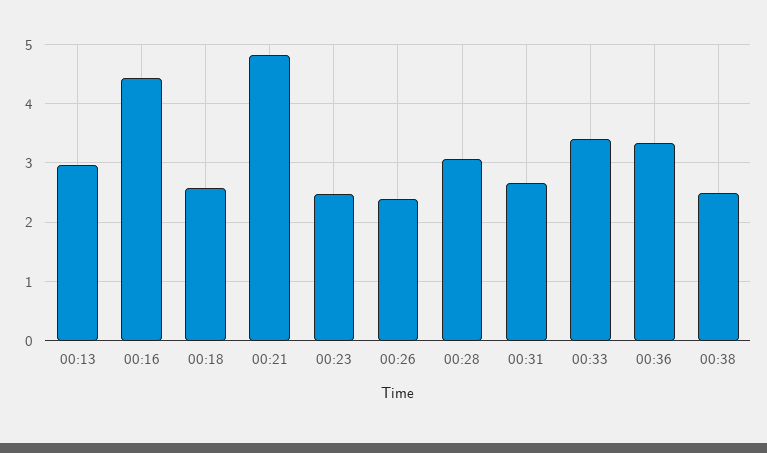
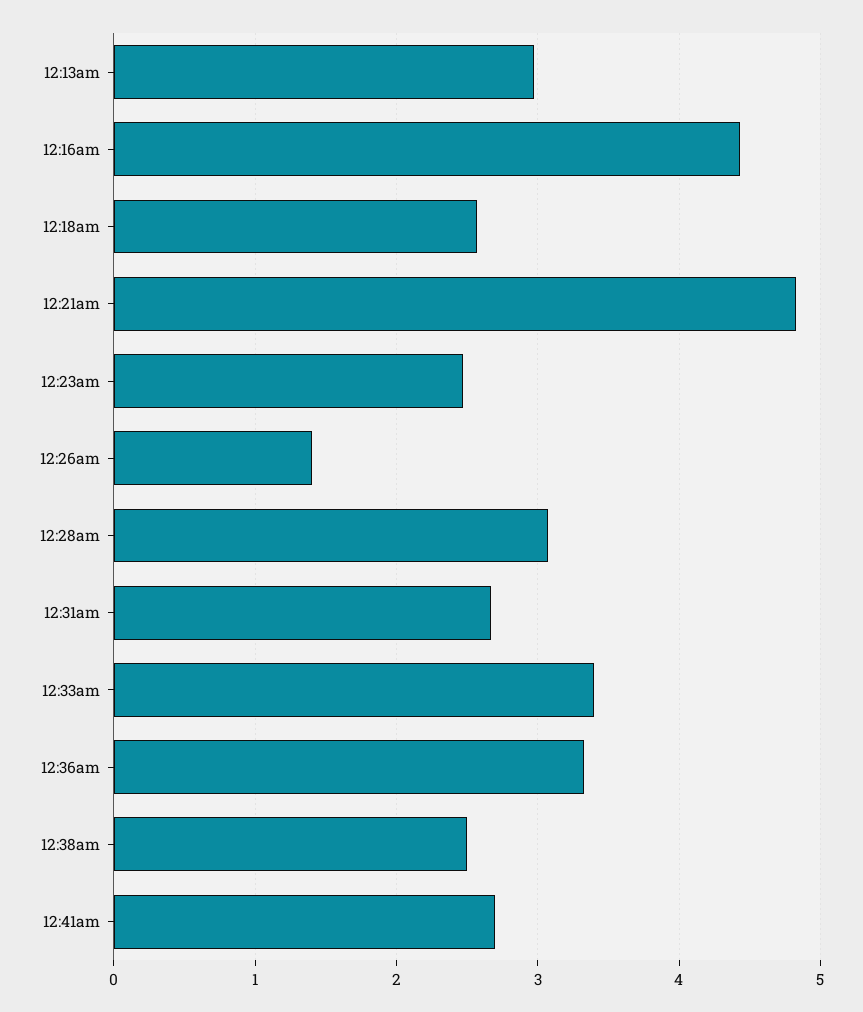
00:26: 2.4 -> 1.4
12:41am: none -> 2.7

